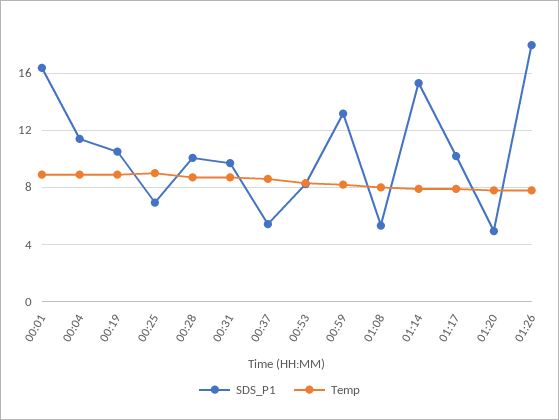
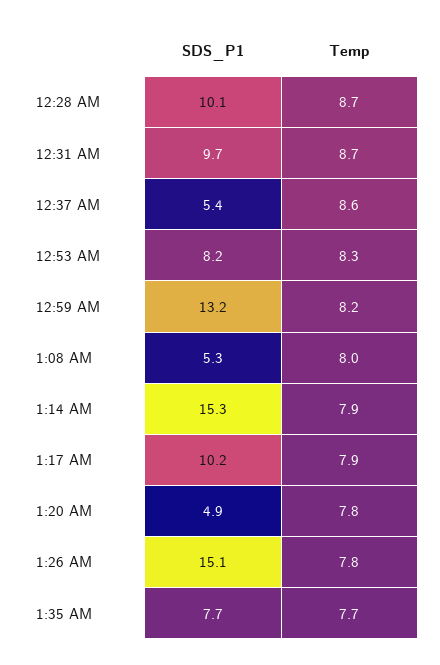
SDS_P1, 00:01: 16.5 -> none
Temp, 00:01: 9 -> none
SDS_P1, 00:04: 11.5 -> none
Temp, 00:04: 9 -> none
SDS_P1, 00:19: 10.5 -> none
Temp, 00:19: 9 -> none
SDS_P1, 00:25: 7 -> none
Temp, 00:25: 9 -> none
SDS_P1, 01:26: 18 -> 15.1
SDS_P1, 1:35 AM: none -> 7.7
Temp, 1:35 AM: none -> 7.7

